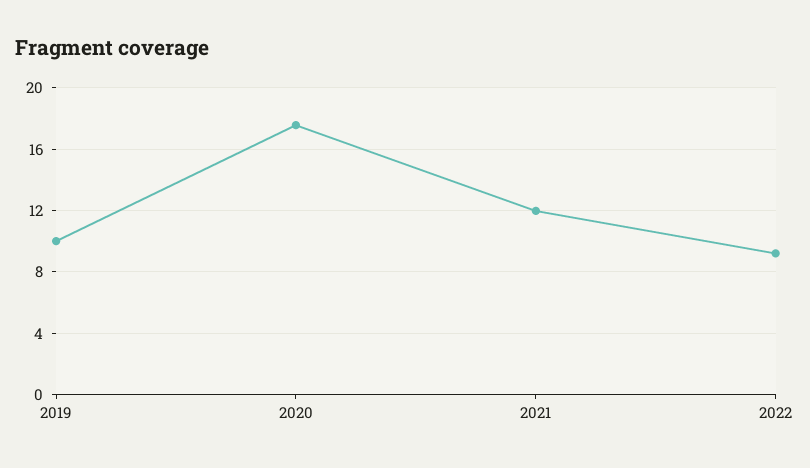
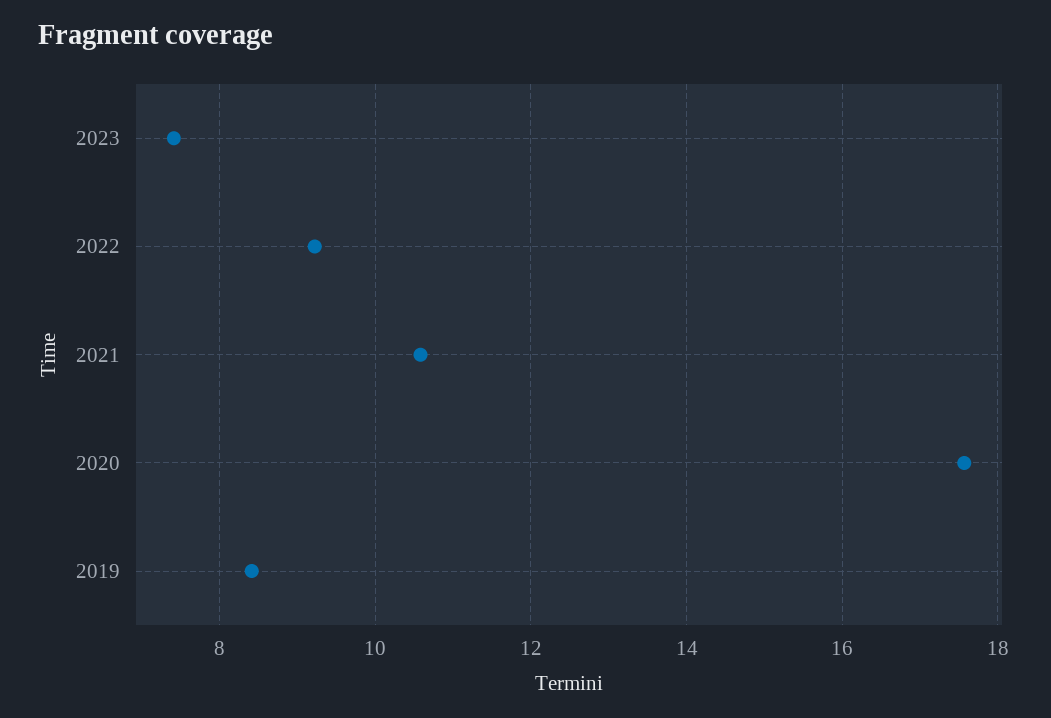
2019: 10 -> 8.4
2021: 12 -> 10.6
2023: none -> 7.4

